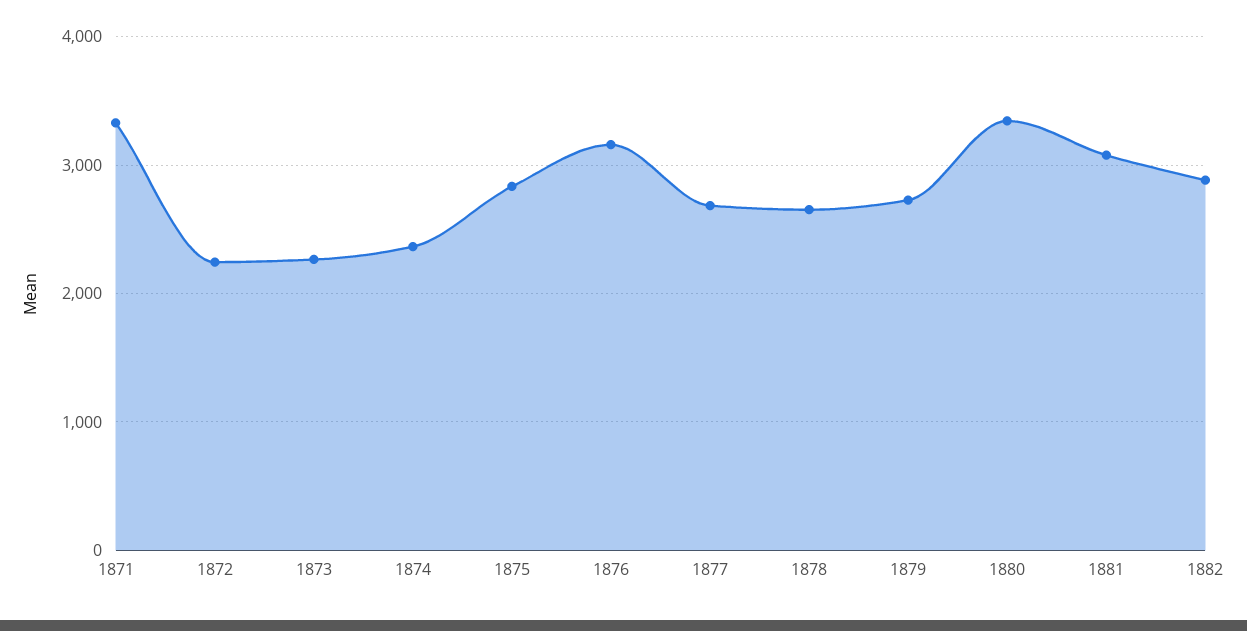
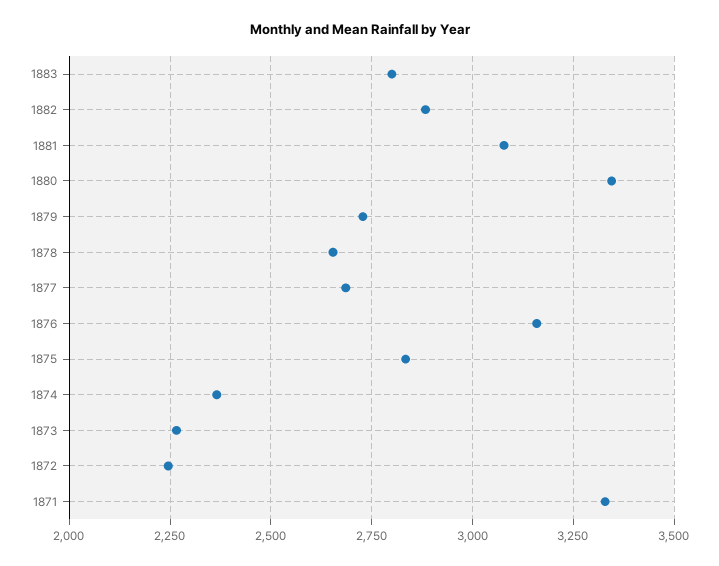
1883: none -> 2800

